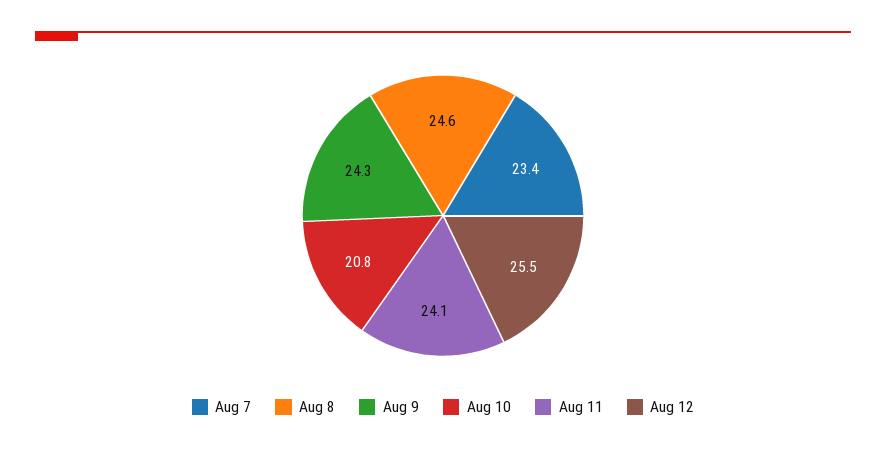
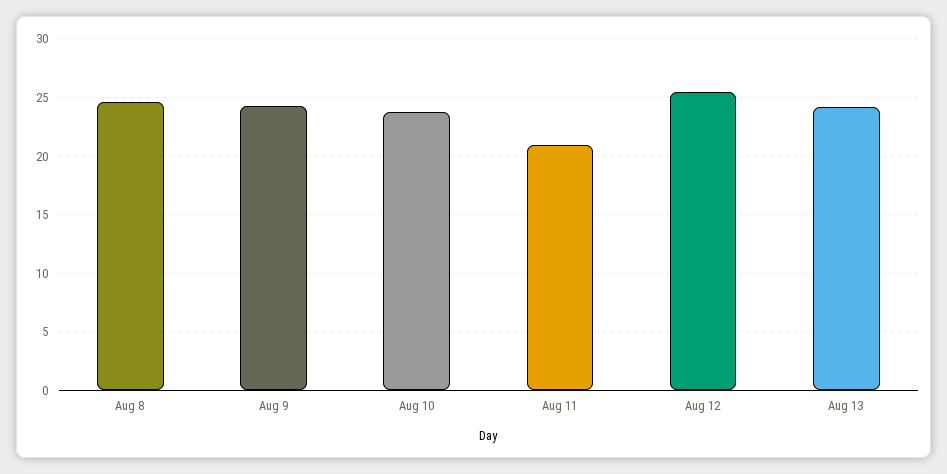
Aug 7: 23.4 -> none
Aug 10: 20.8 -> 24
Aug 11: 24.1 -> 21
Aug 13: none -> 24

